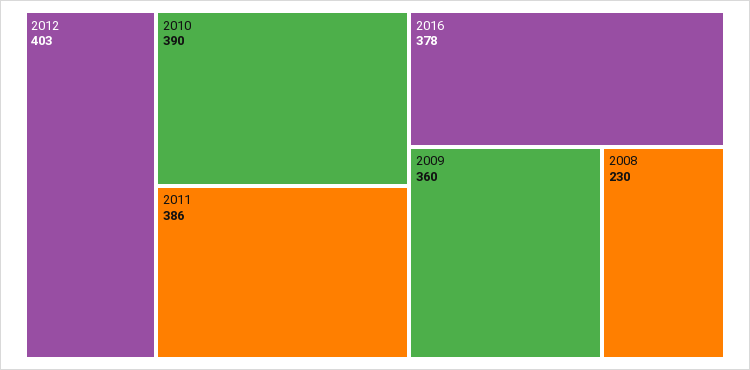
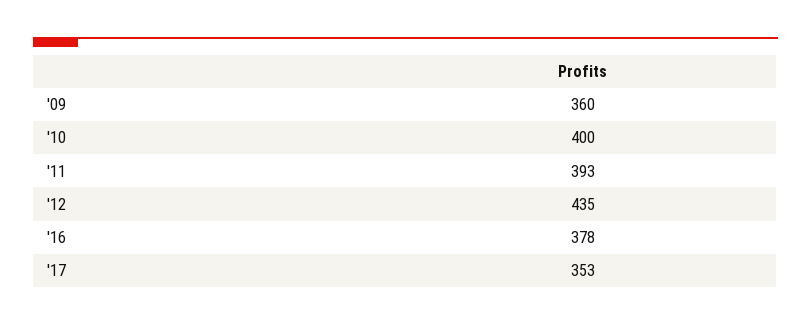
2012: 403 -> 435
2010: 390 -> 400
2011: 386 -> 393
2008: 230 -> none
'17: none -> 353

